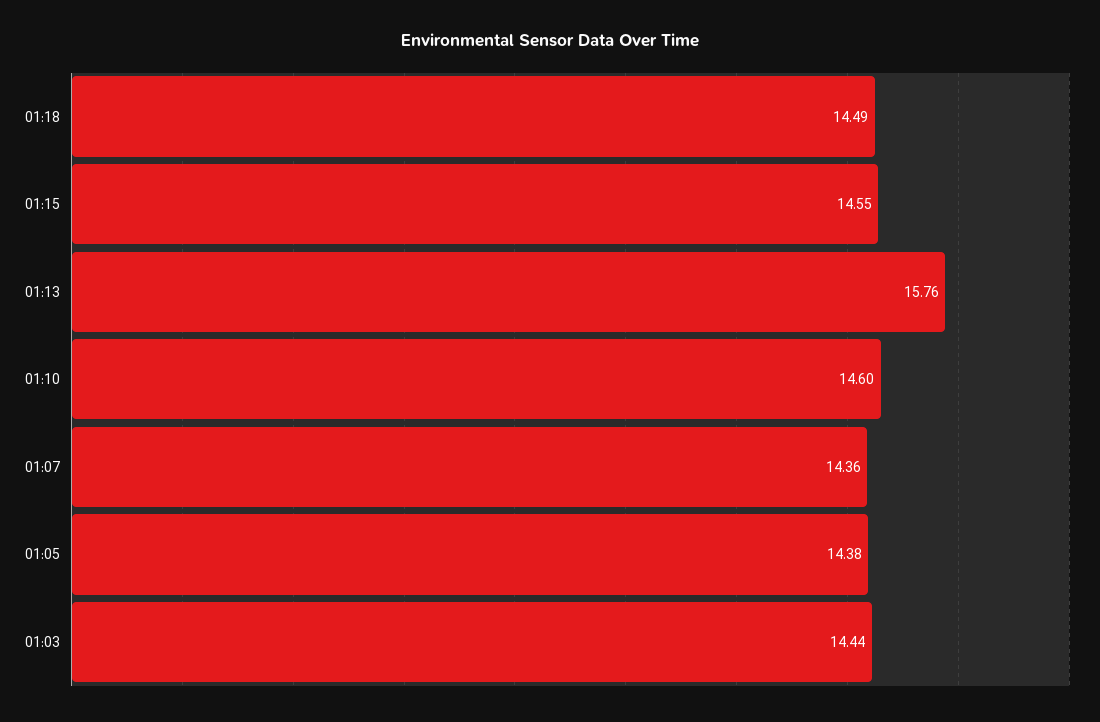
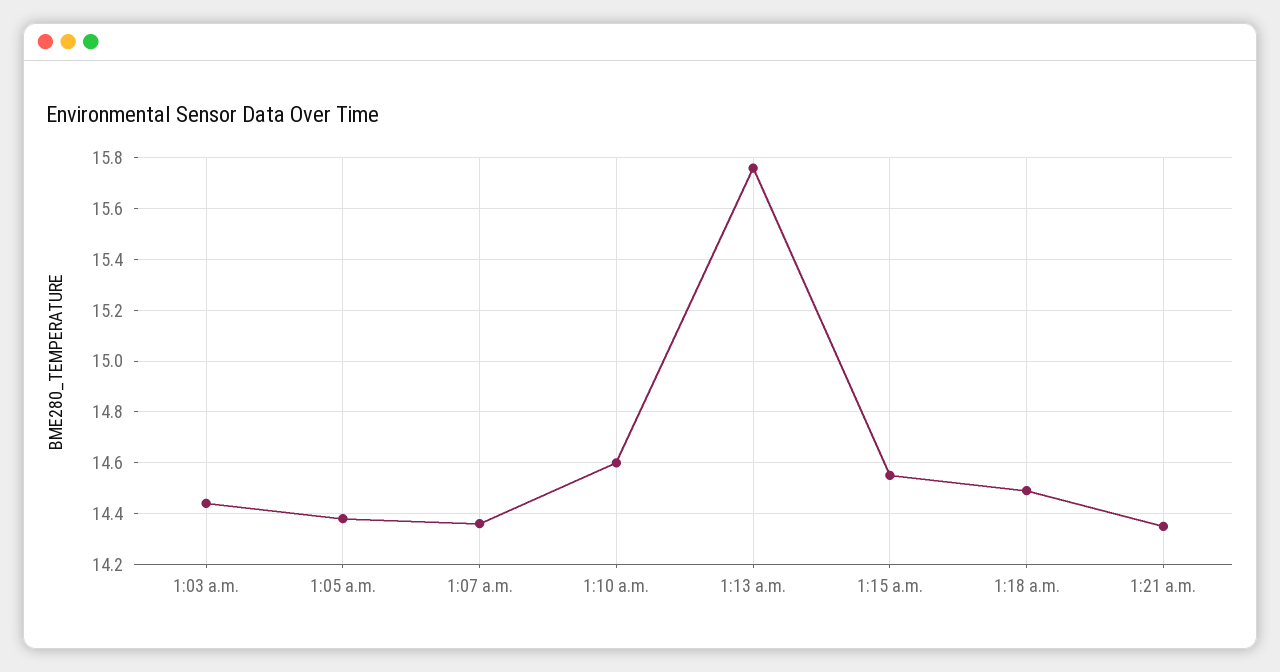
1:21 a.m.: none -> 14.35

